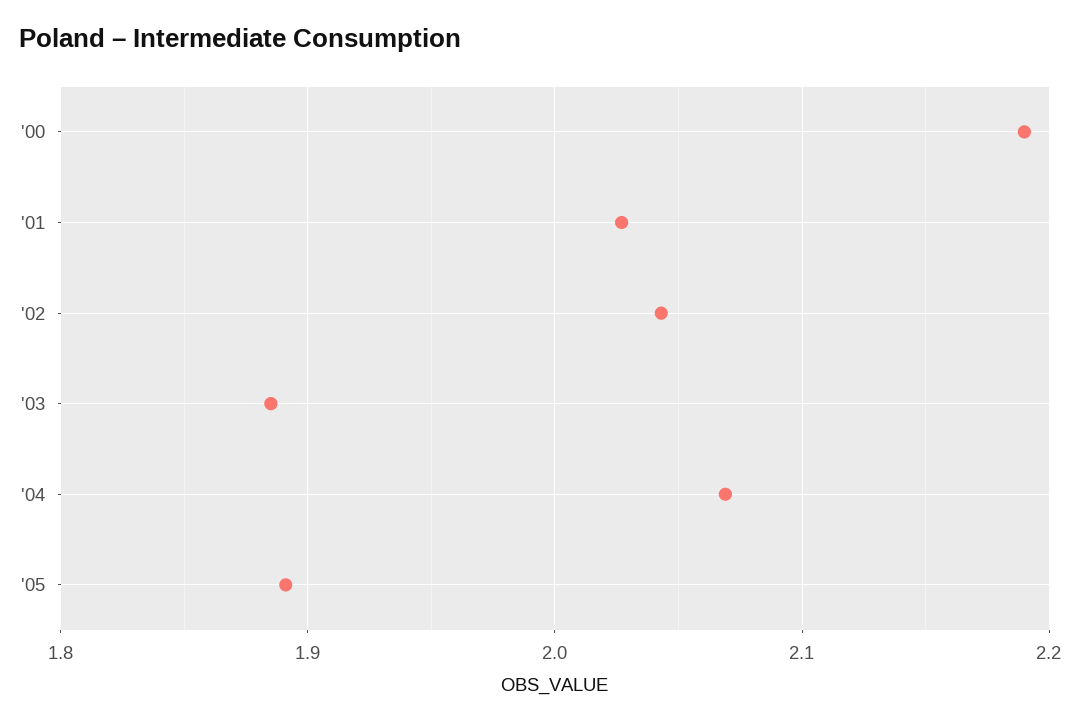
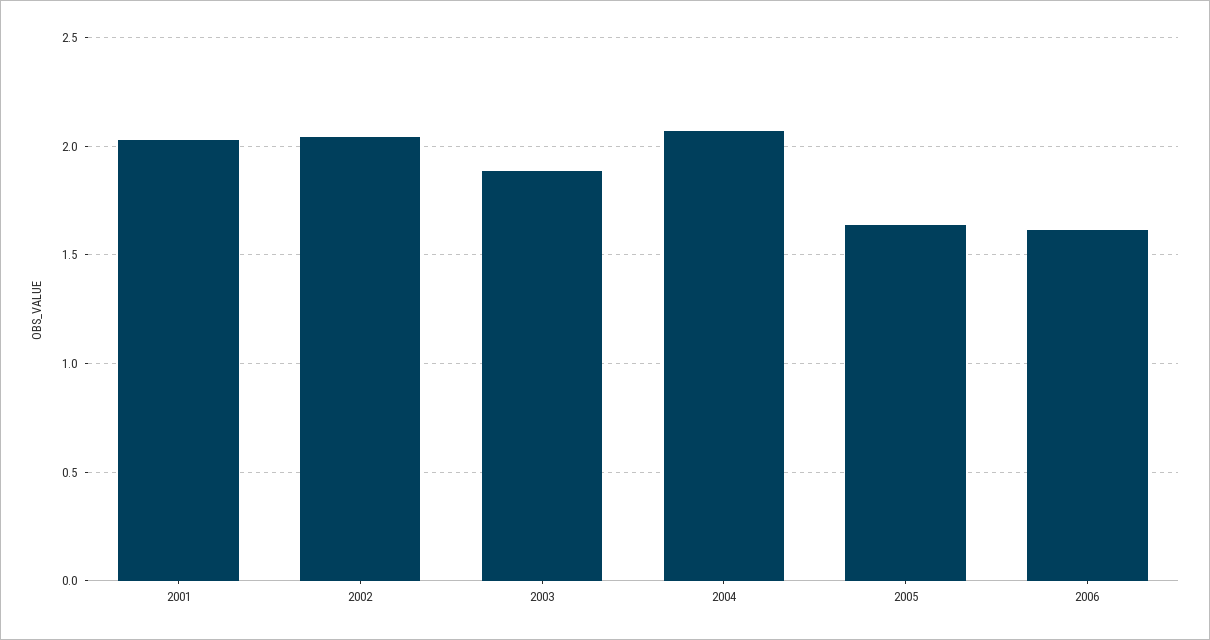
'00: 2.19 -> none
'05: 1.89 -> 1.65
2006: none -> 1.6

